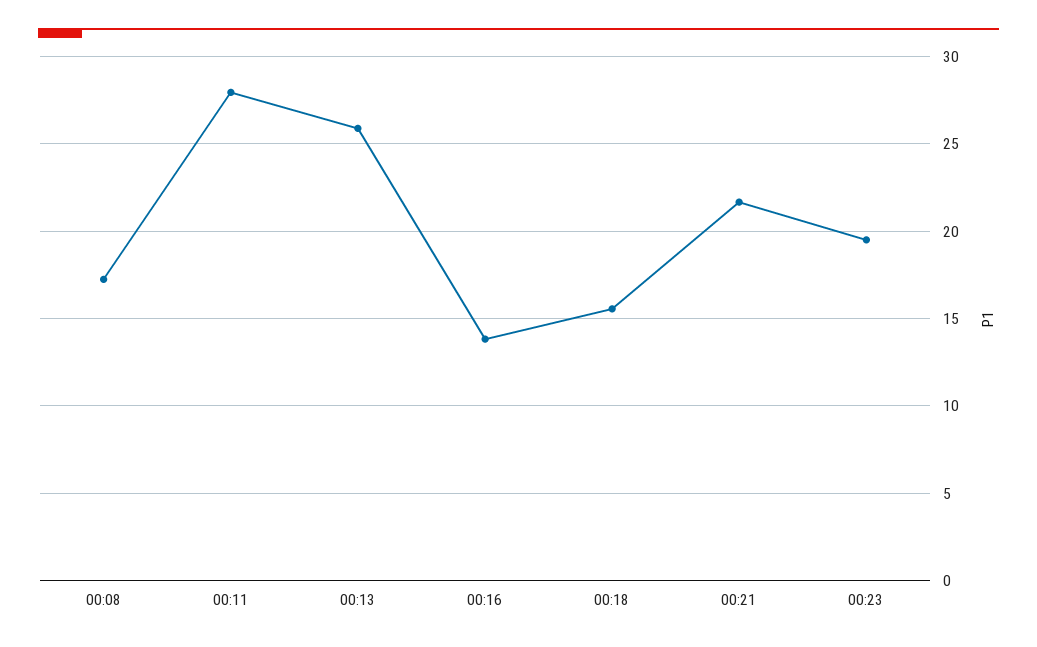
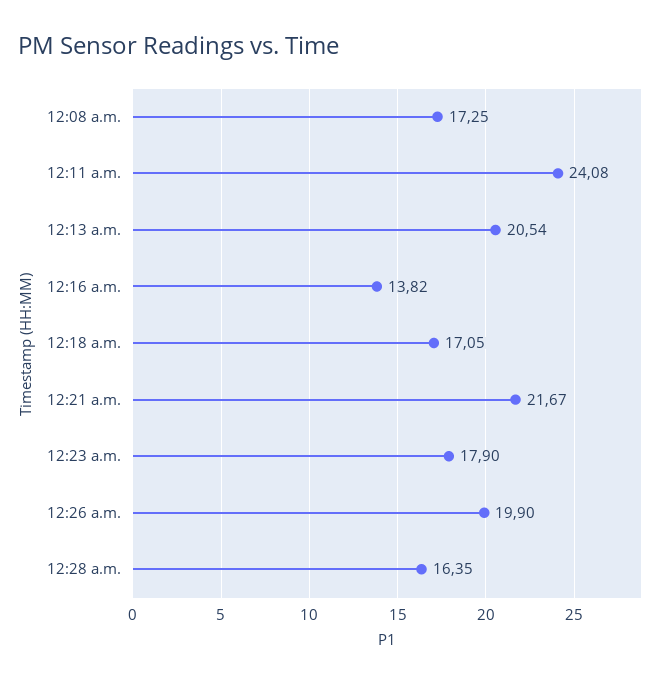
00:11: 28 -> 24.08
00:13: 26 -> 20.54
00:18: 15.5 -> 17.05
00:23: 19.5 -> 17.9
12:26 a.m.: none -> 19.9
12:28 a.m.: none -> 16.35

